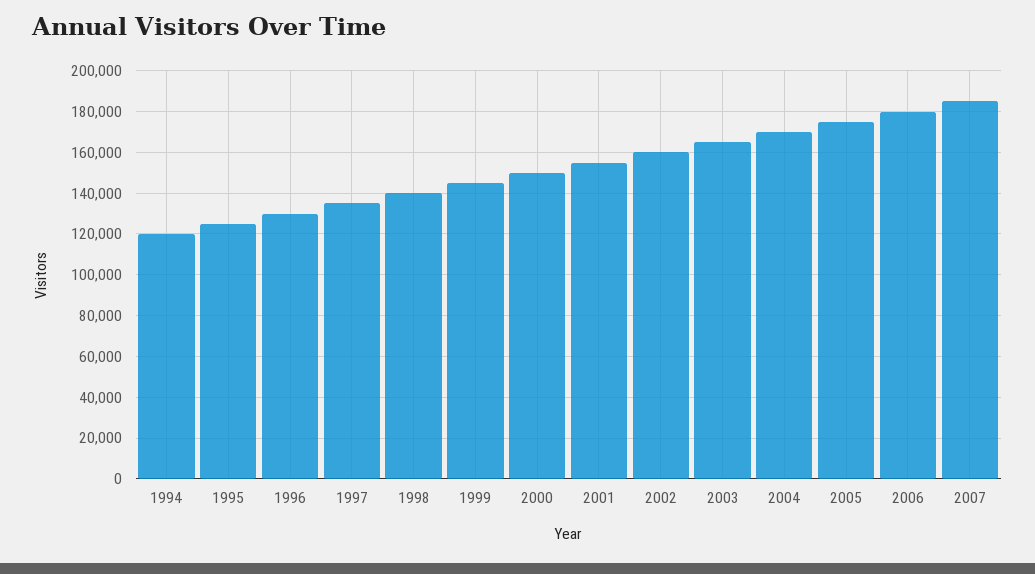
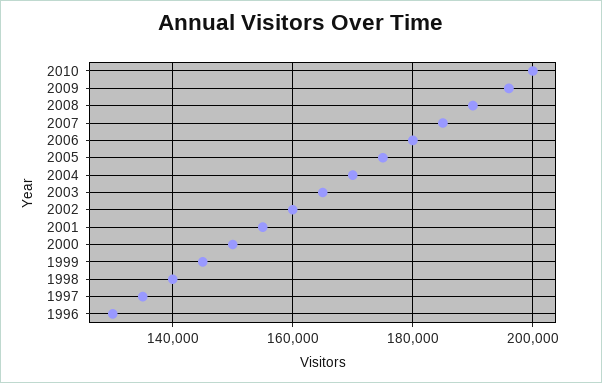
1994: 120000 -> none
1995: 125000 -> none
2010: none -> 200000
2009: none -> 196000
2008: none -> 190000

